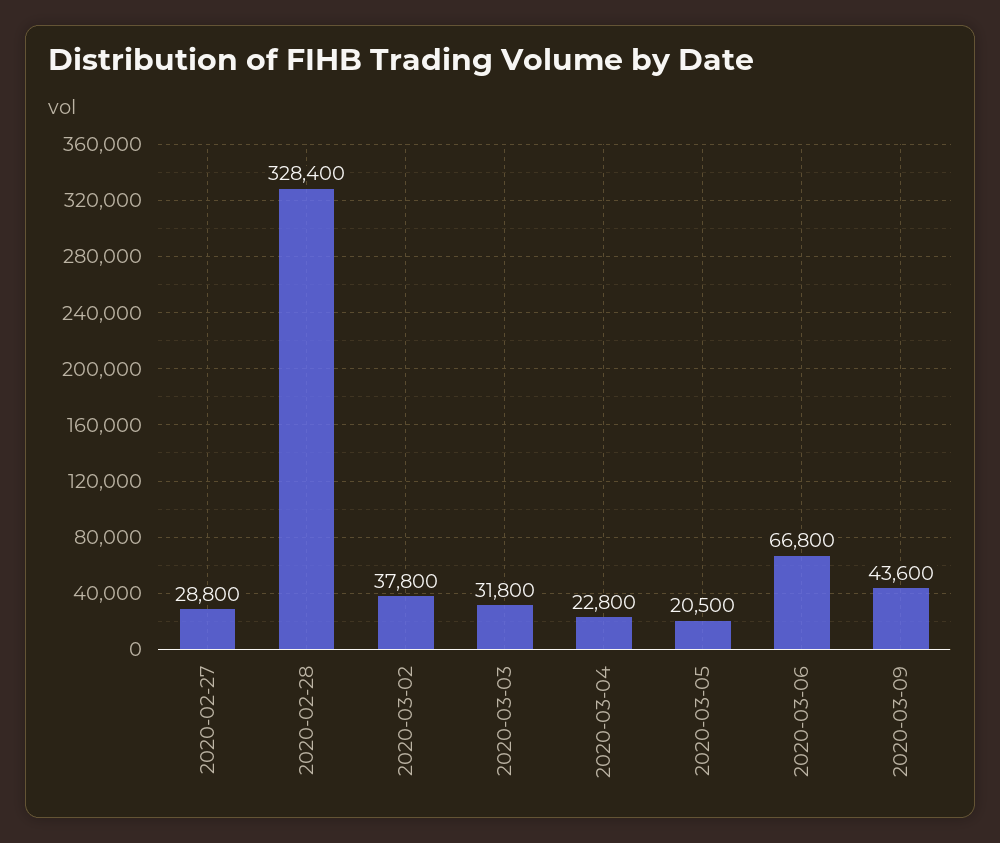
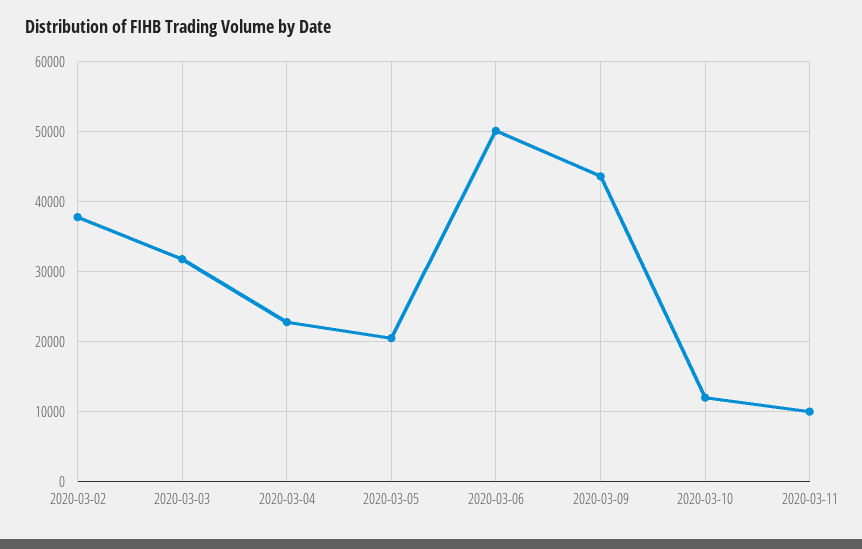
2020-02-27: 28800 -> none
2020-02-28: 328400 -> none
2020-03-06: 66800 -> 50000
2020-03-10: none -> 12000
2020-03-11: none -> 10000

